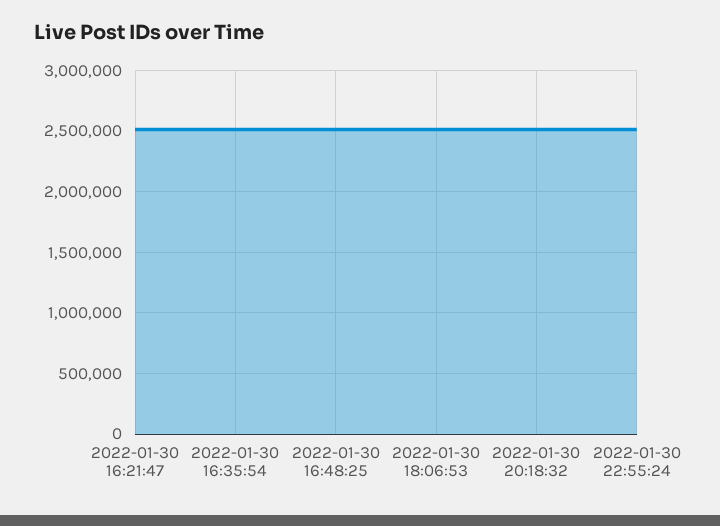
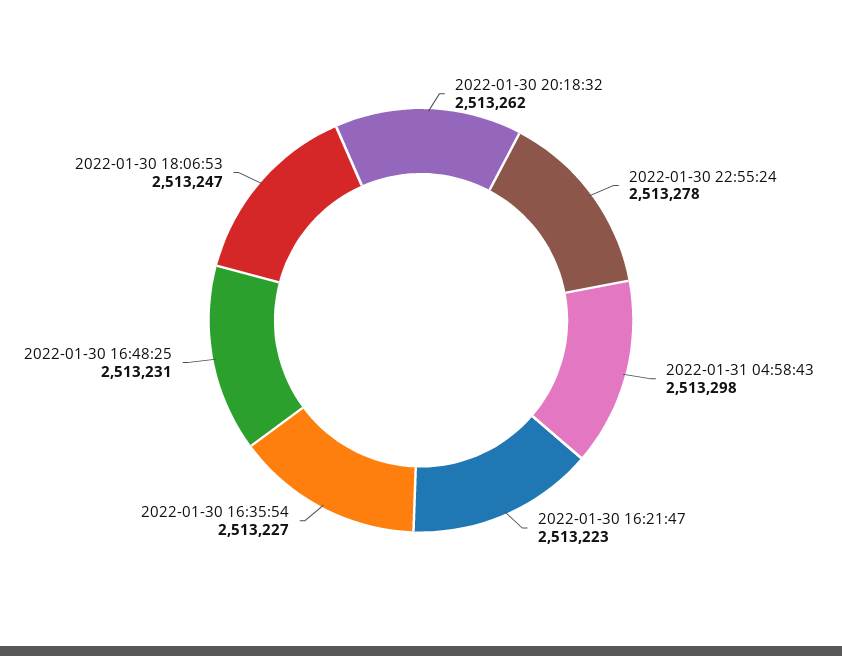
2022-01-31 04:58:43: none -> 2513298

